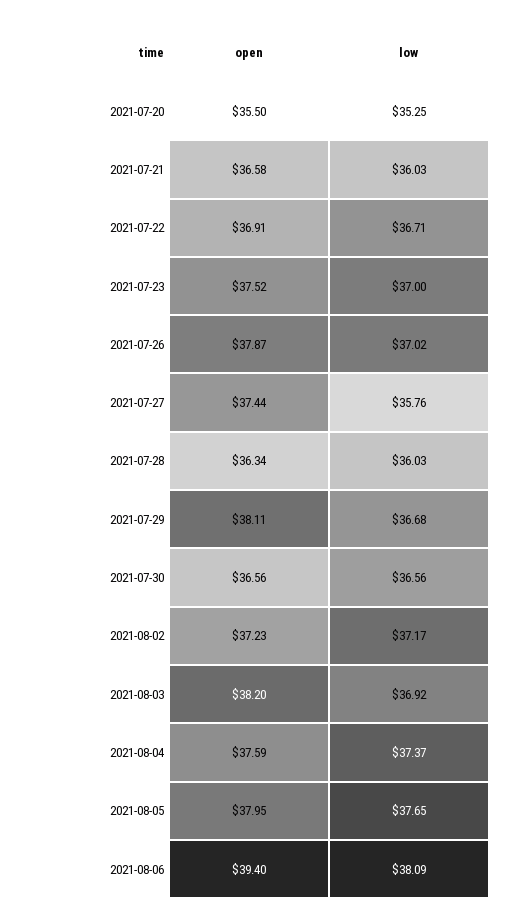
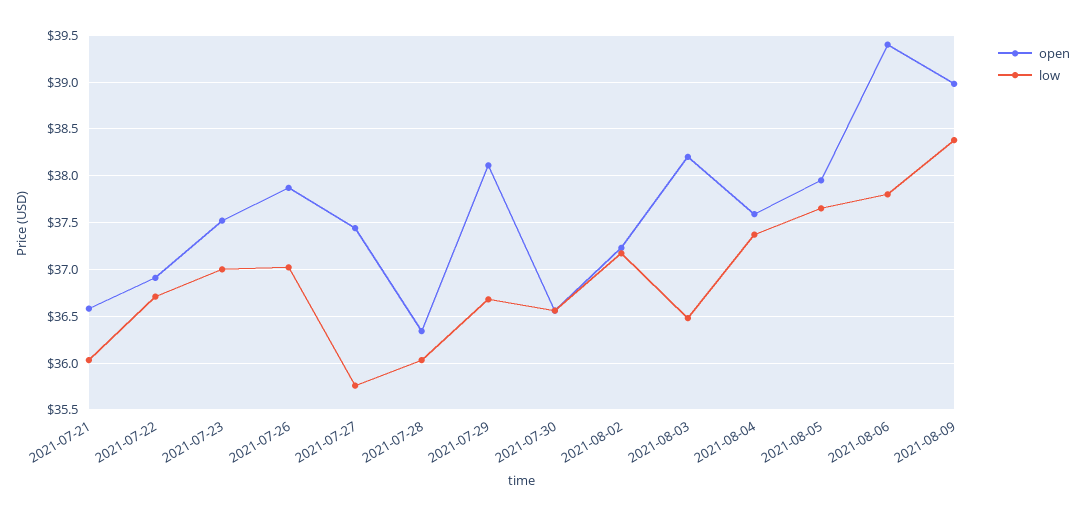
open, 2021-07-20: 35.5 -> none
low, 2021-07-20: 35.25 -> none
low, 2021-08-03: 36.92 -> 36.5
low, 2021-08-06: 38.09 -> 37.8
open, 2021-08-09: none -> 39
low, 2021-08-09: none -> 38.4

